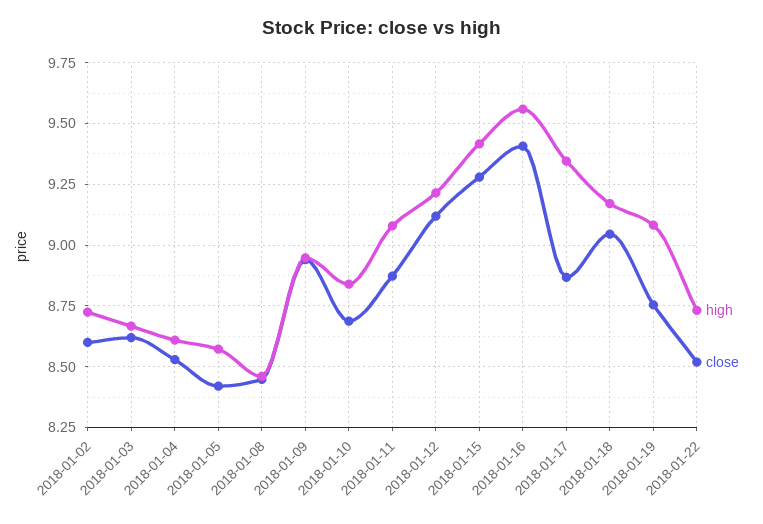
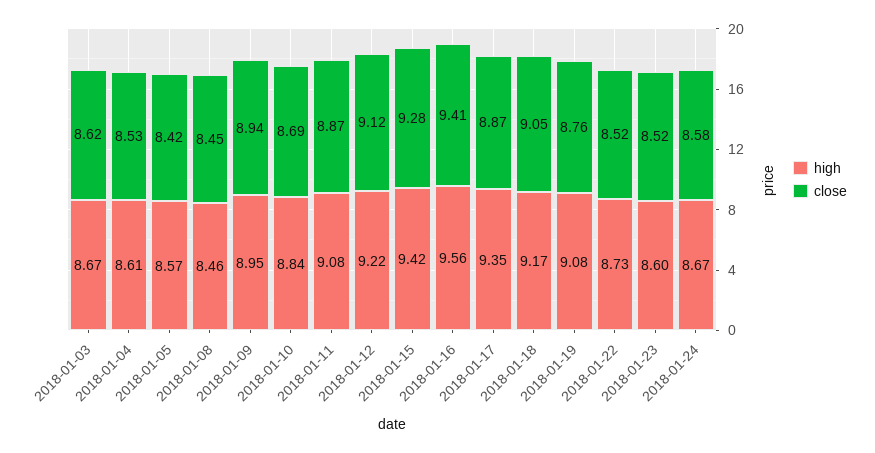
high, 2018-01-02: 8.725 -> none
close, 2018-01-02: 8.6 -> none
high, 2018-01-23: none -> 8.6
close, 2018-01-23: none -> 8.52
high, 2018-01-24: none -> 8.67
close, 2018-01-24: none -> 8.58

